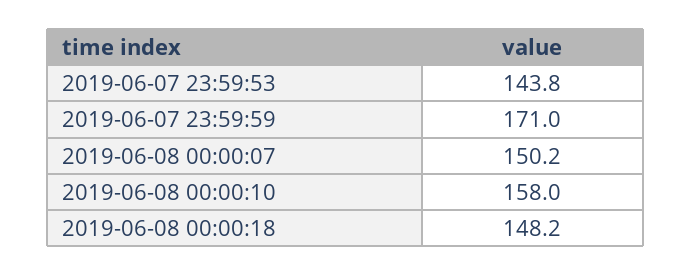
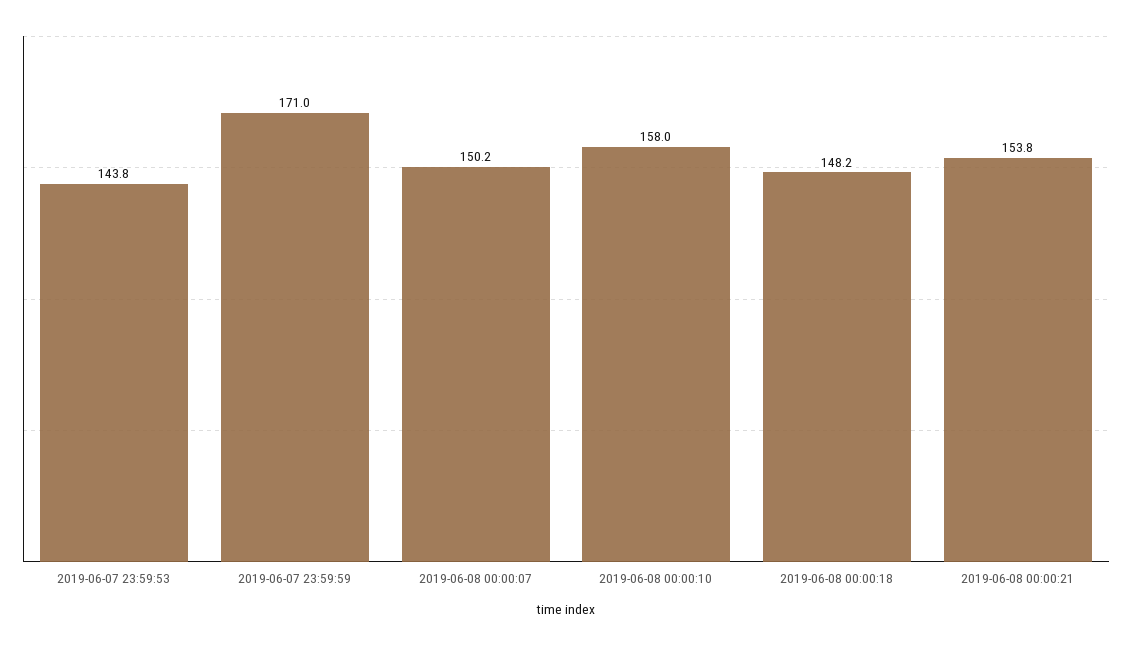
2019-06-08 00:00:21: none -> 153.8

